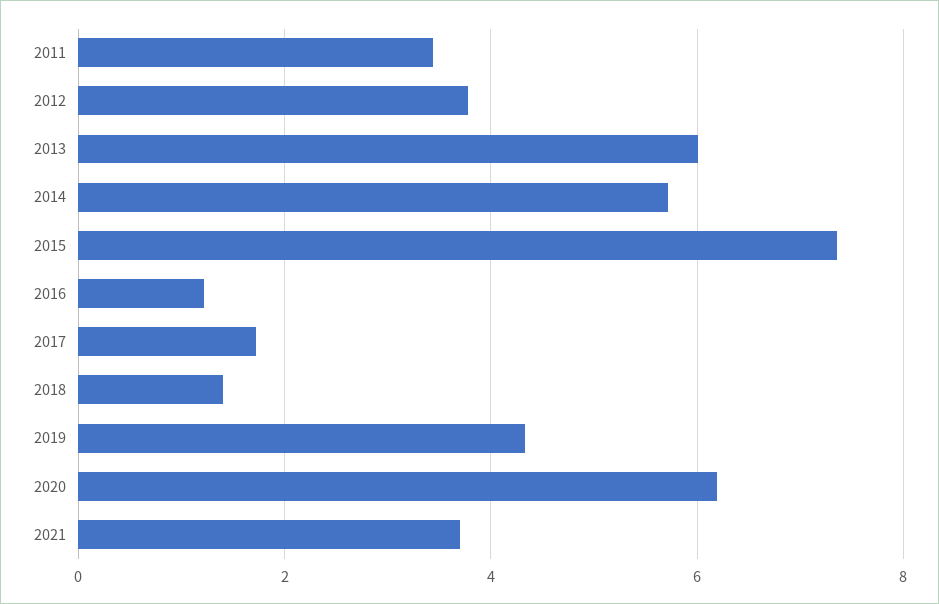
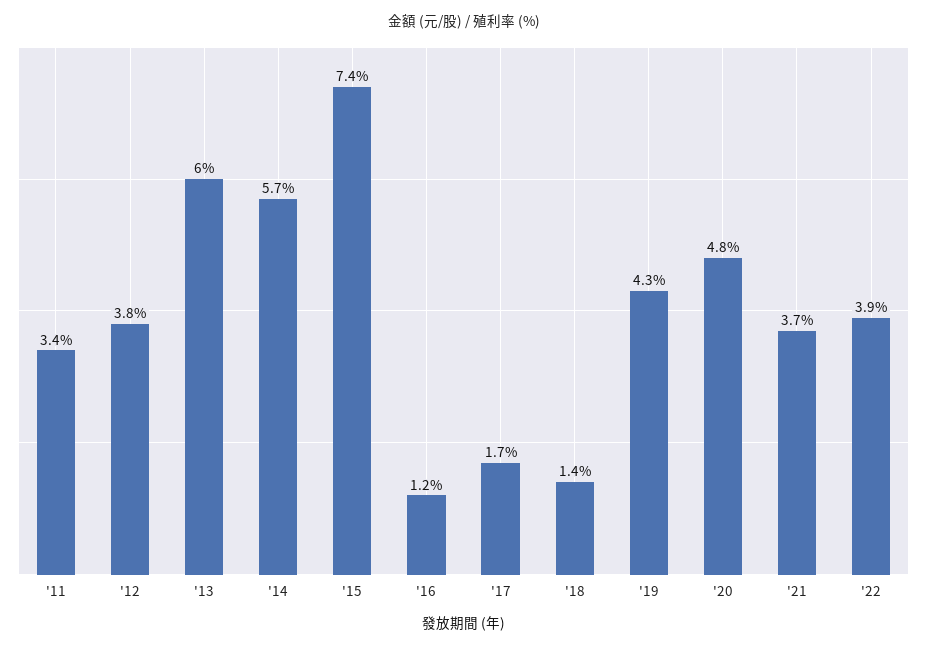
2020: 6.2 -> 4.8
'22: none -> 3.9

